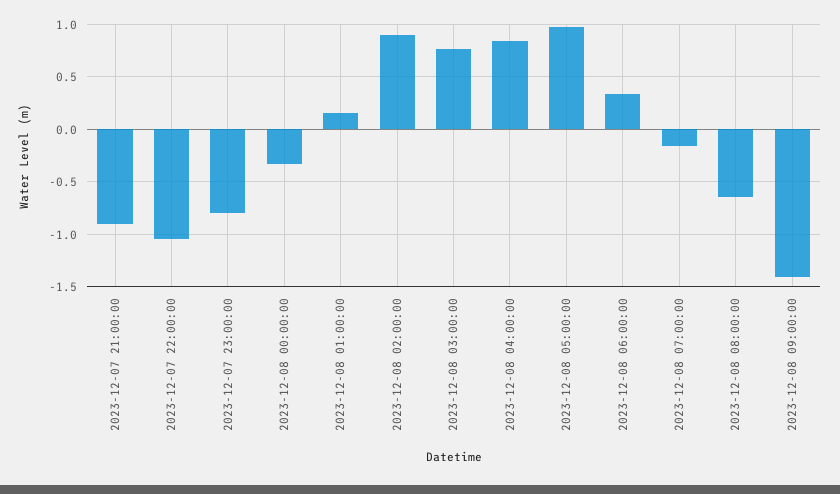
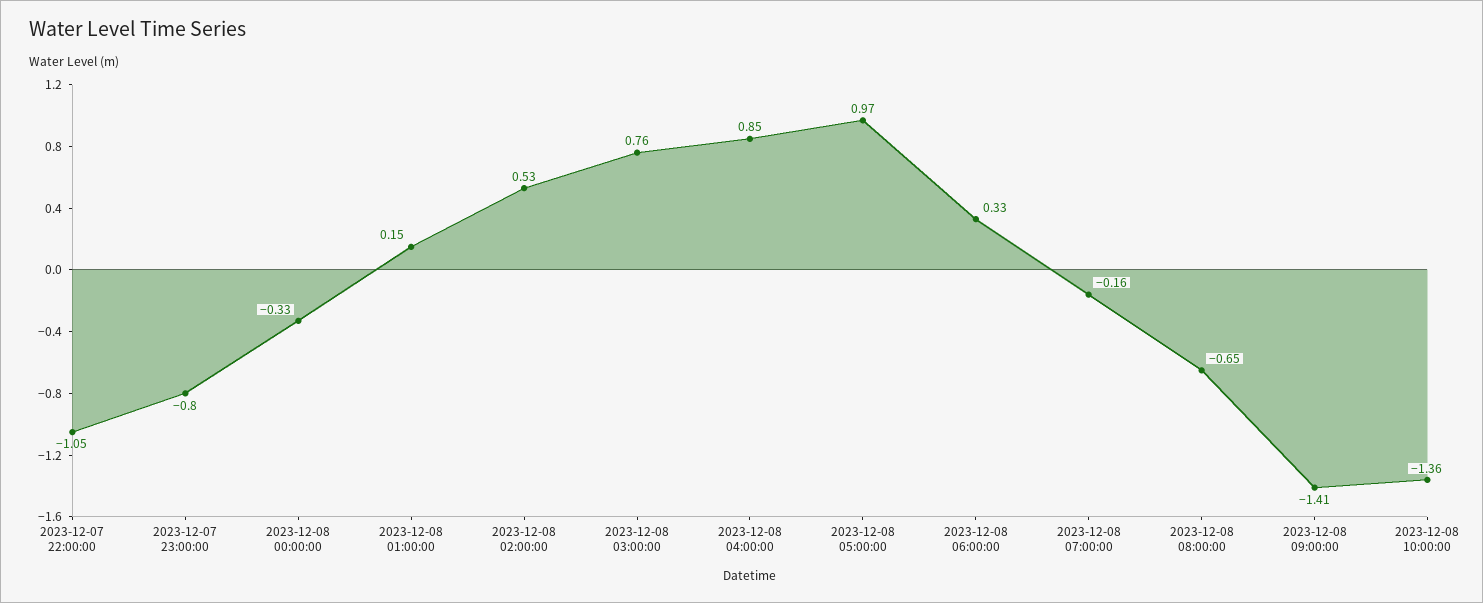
2023-12-07 21:00:00: -0.9 -> none
2023-12-08 02:00:00: 0.9 -> 0.53
2023-12-08 10:00:00: none -> -1.36

